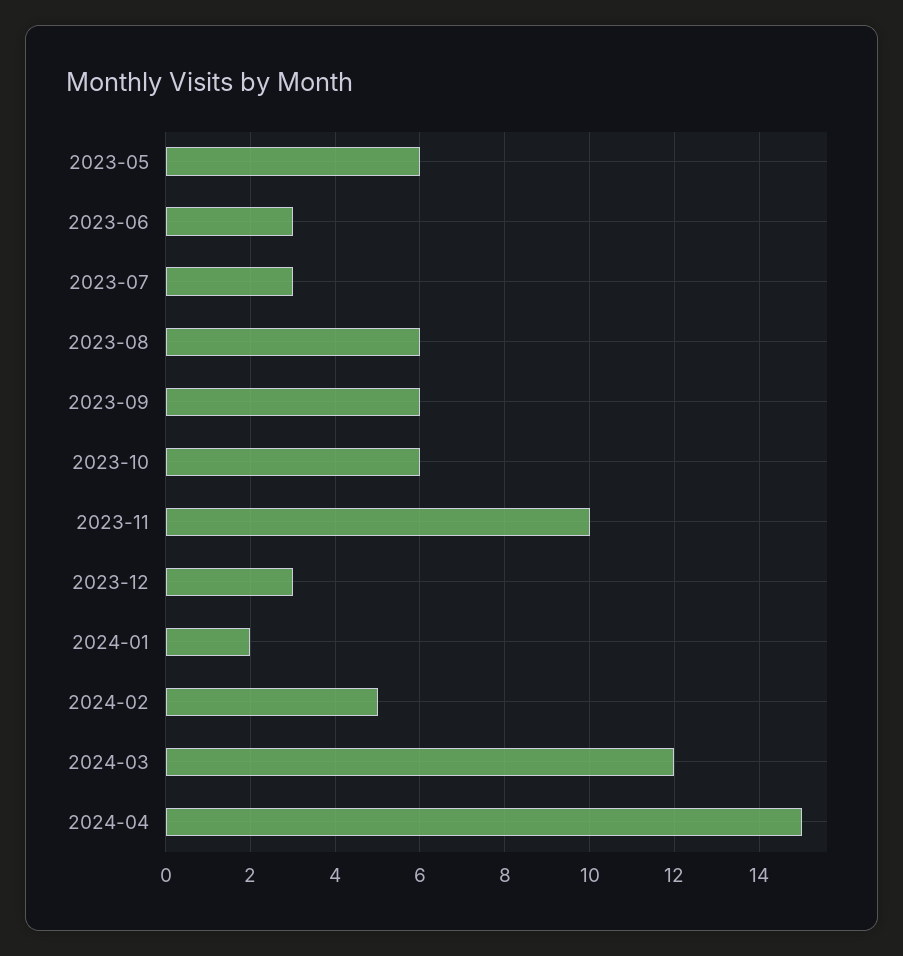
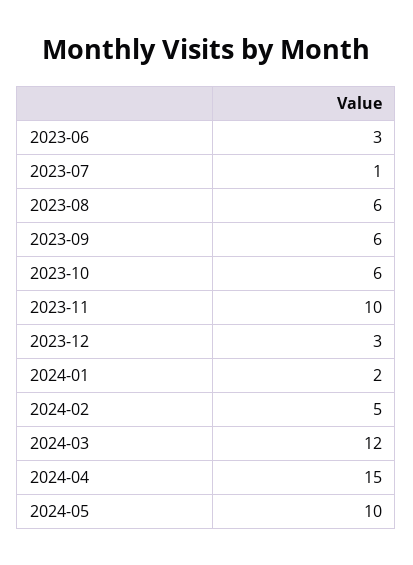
2023-05: 6 -> none
2023-07: 3 -> 1
2024-05: none -> 10

